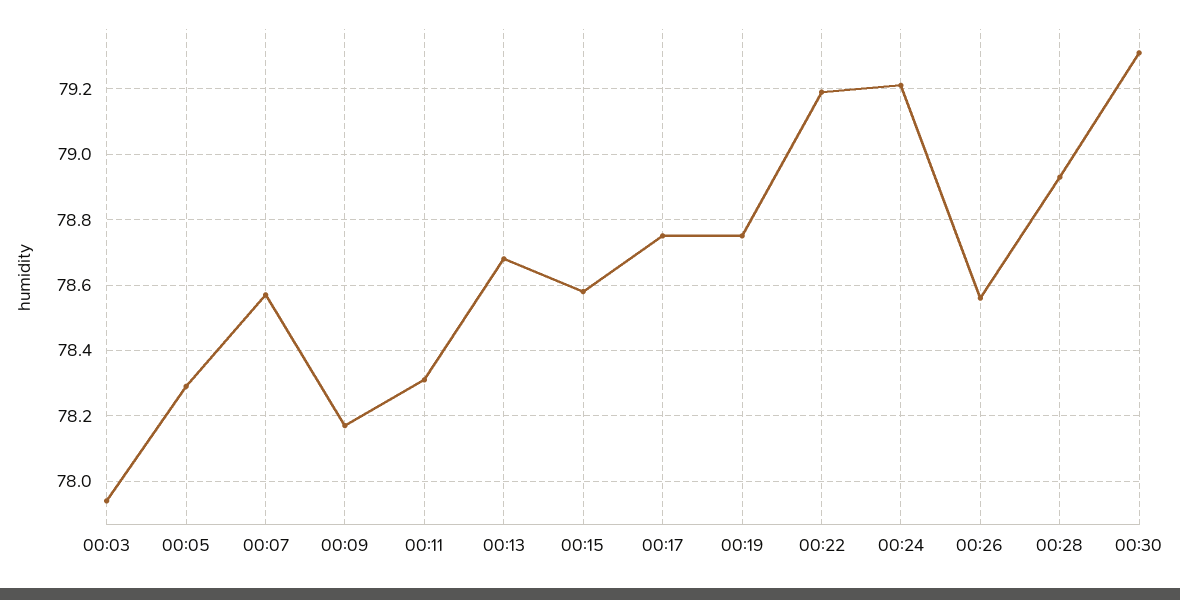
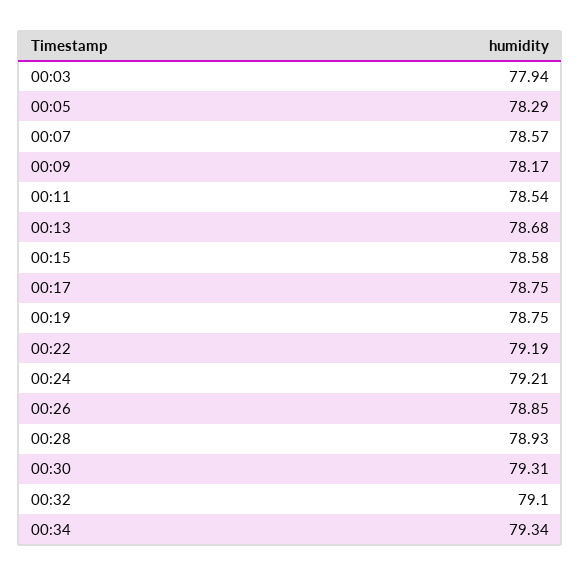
00:11: 78.3 -> 78.54
00:26: 78.55 -> 78.85
00:32: none -> 79.1
00:34: none -> 79.34

